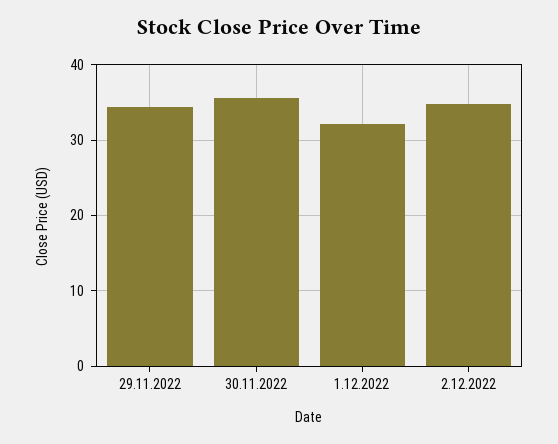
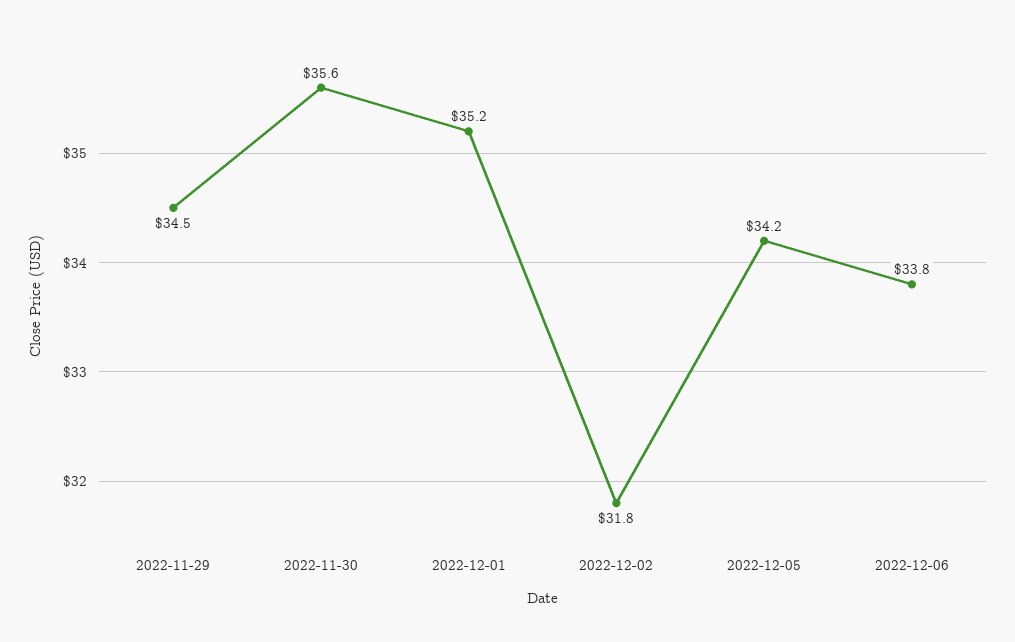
1.12.2022: 32 -> 35.2
2.12.2022: 35 -> 31.8
2022-12-05: none -> 34.2
2022-12-06: none -> 33.8

